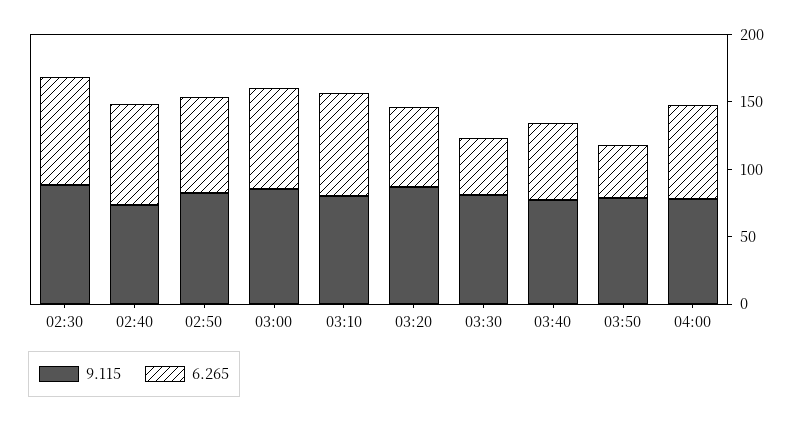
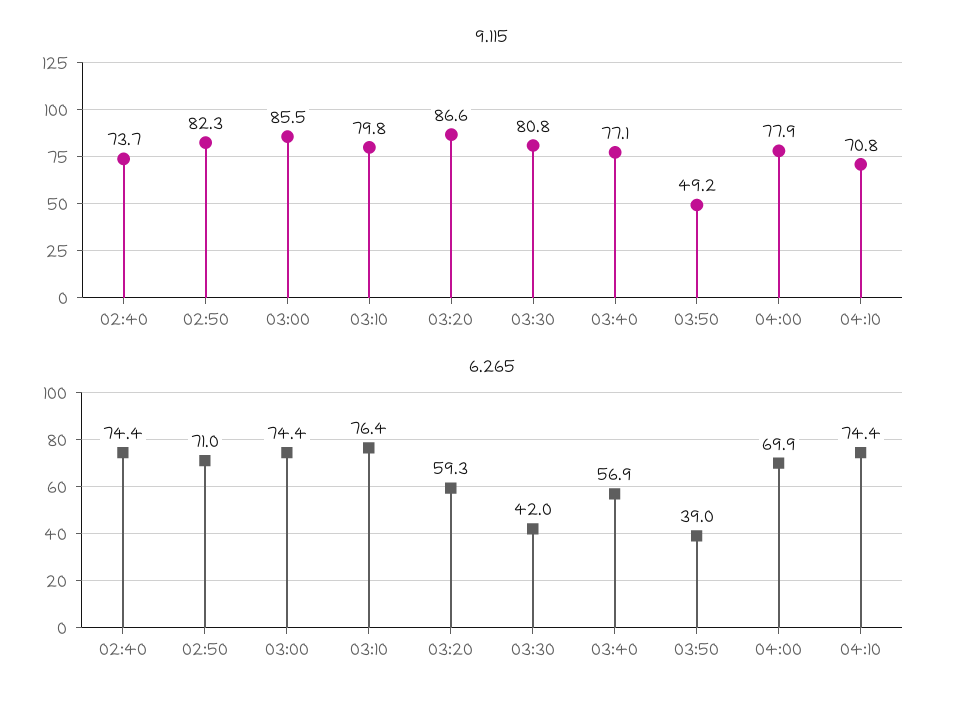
9.115, 02:30: 90 -> none
6.265, 02:30: 80 -> none
9.115, 03:50: 80 -> 49.2
9.115, 04:10: none -> 70.8
6.265, 04:10: none -> 74.4

